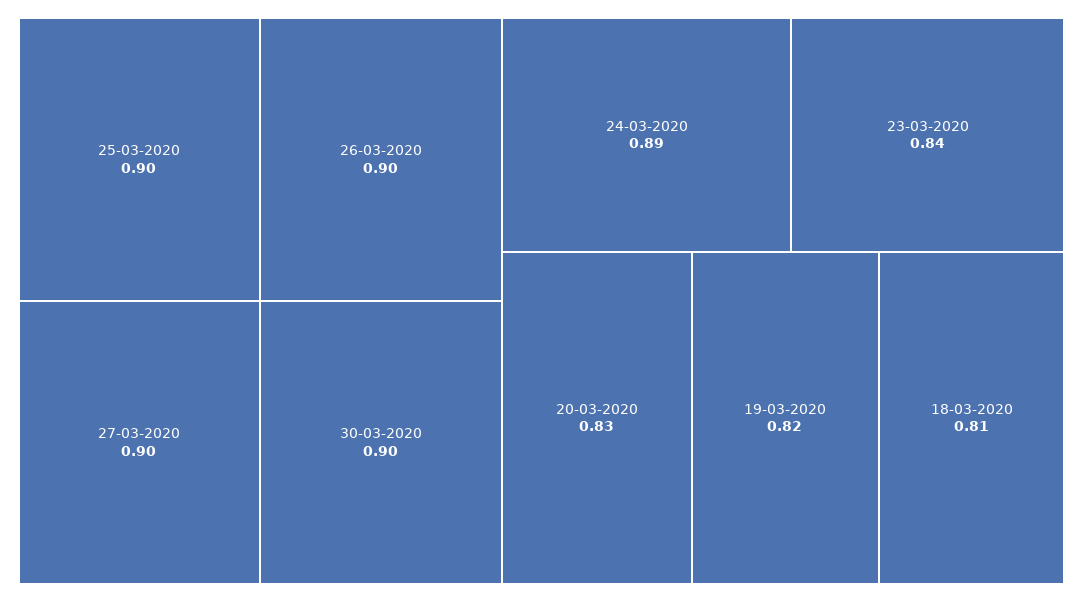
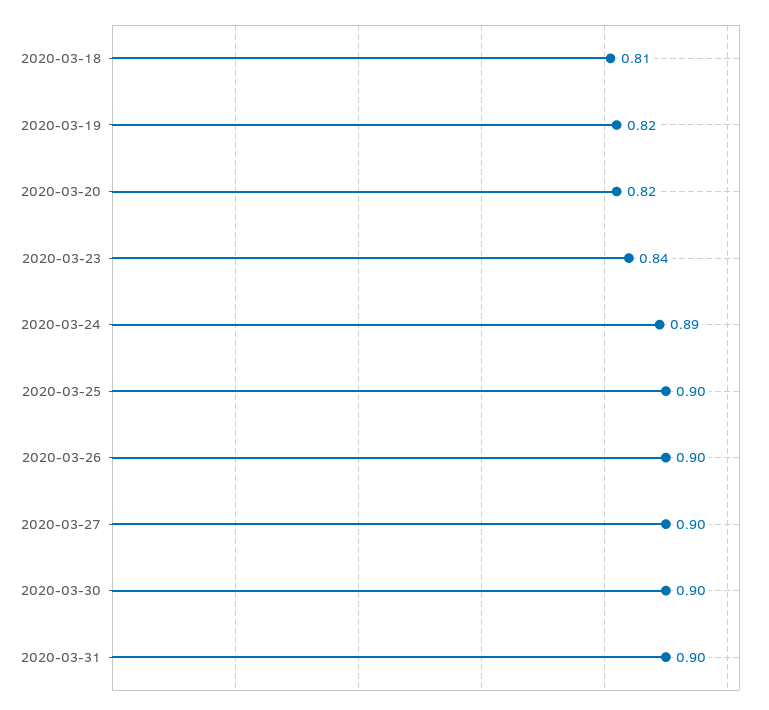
20-03-2020: 0.83 -> 0.82
2020-03-31: none -> 0.9

